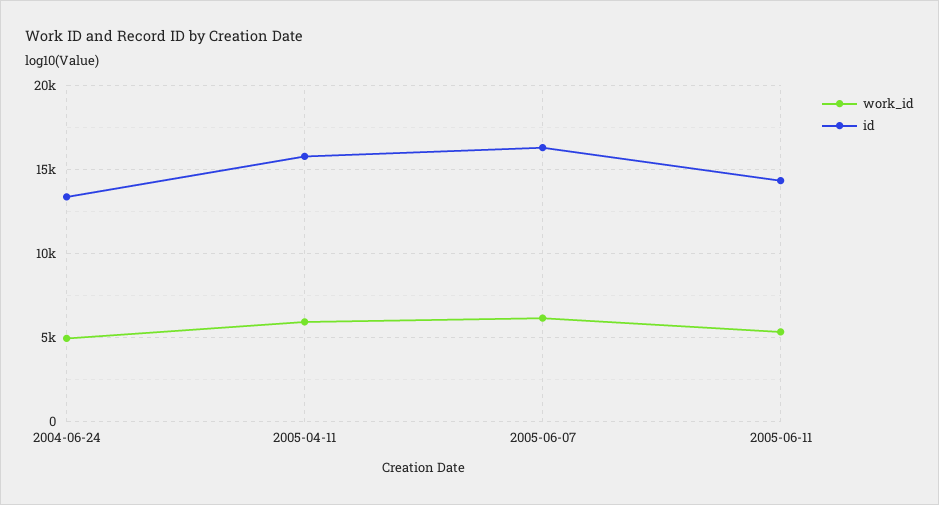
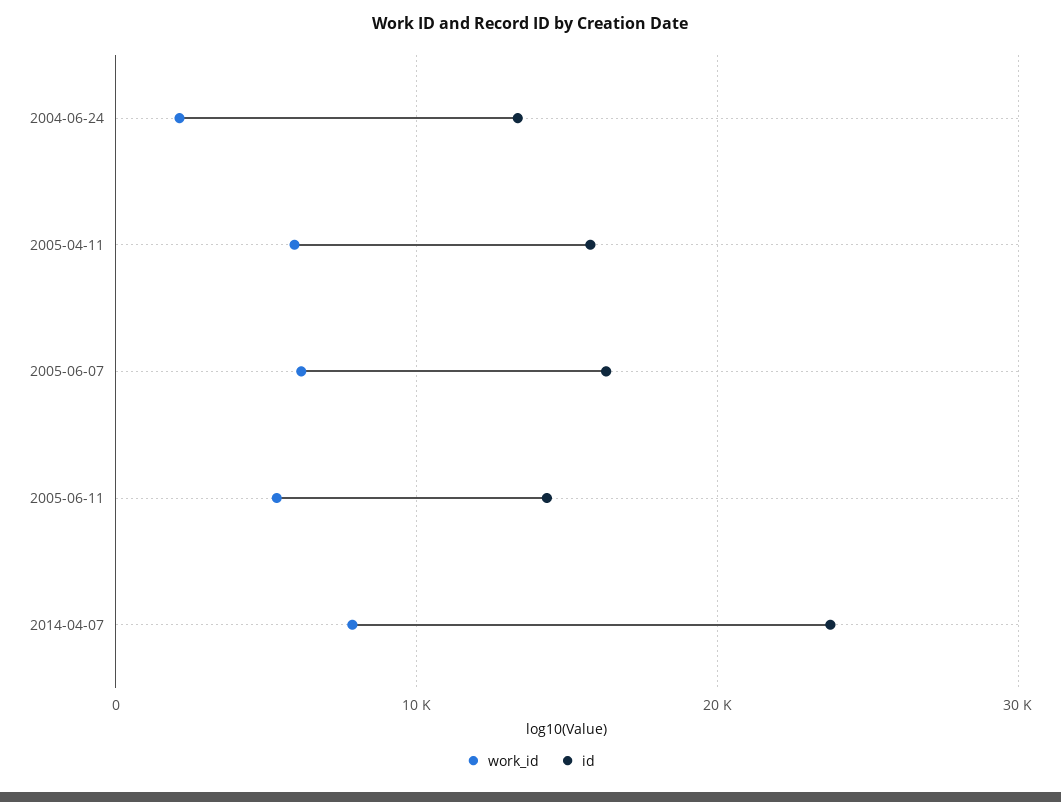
work_id, 2004-06-24: 5000 -> 2000
work_id, 2014-04-07: none -> 8000
id, 2014-04-07: none -> 24000

